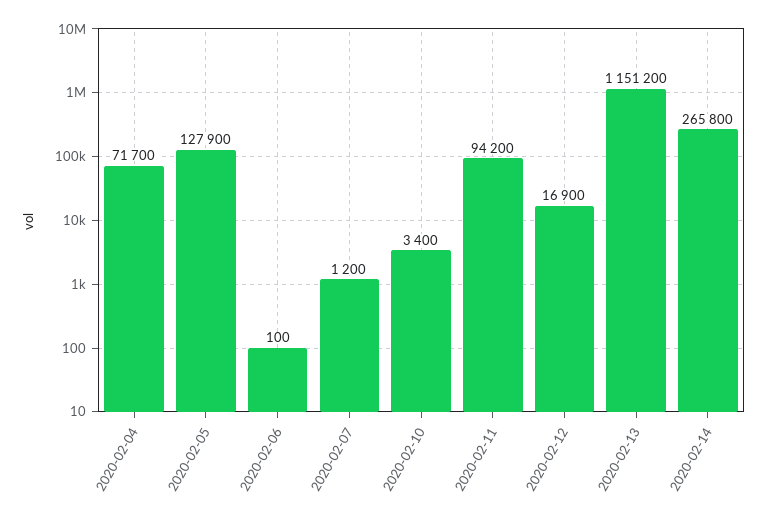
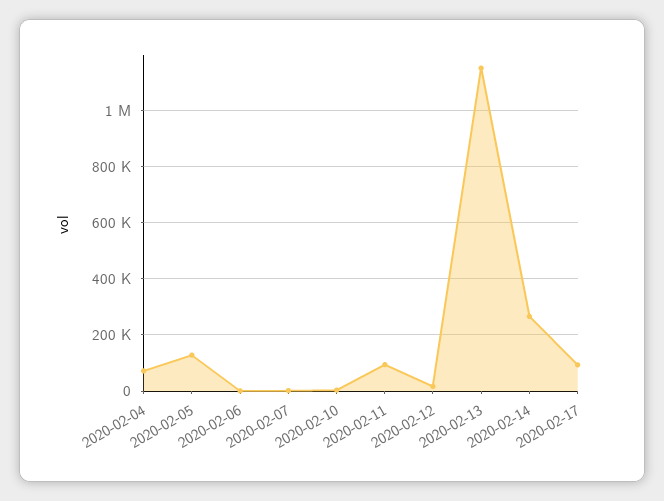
2020-02-17: none -> 100000

